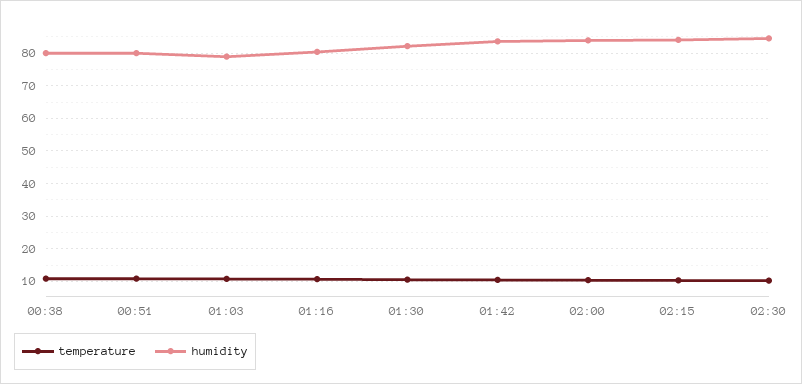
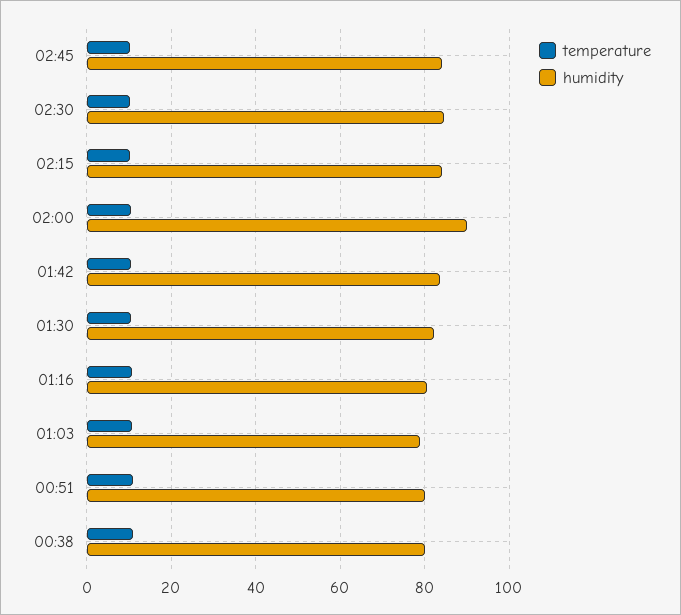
humidity, 02:00: 84 -> 90
temperature, 02:45: none -> 10
humidity, 02:45: none -> 84

